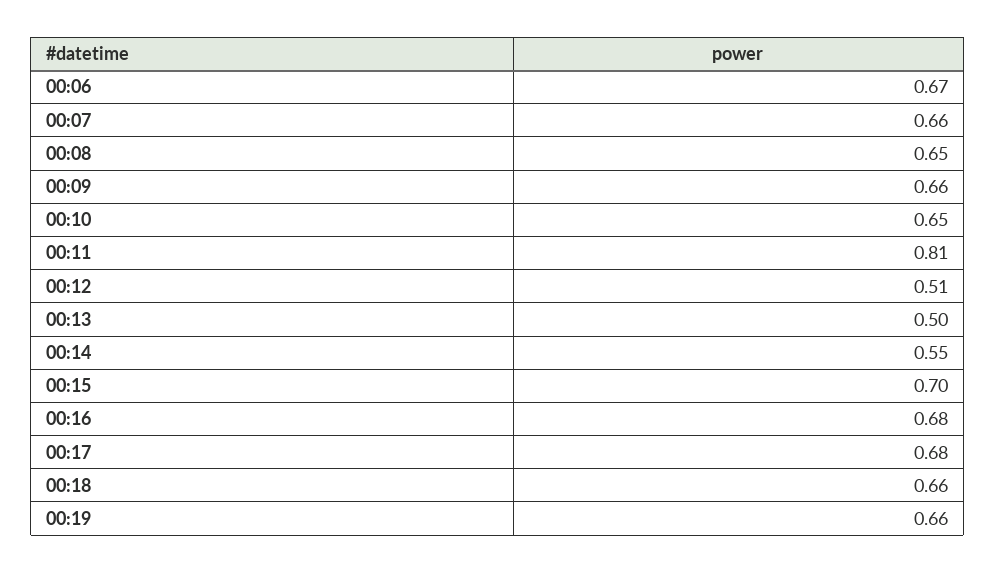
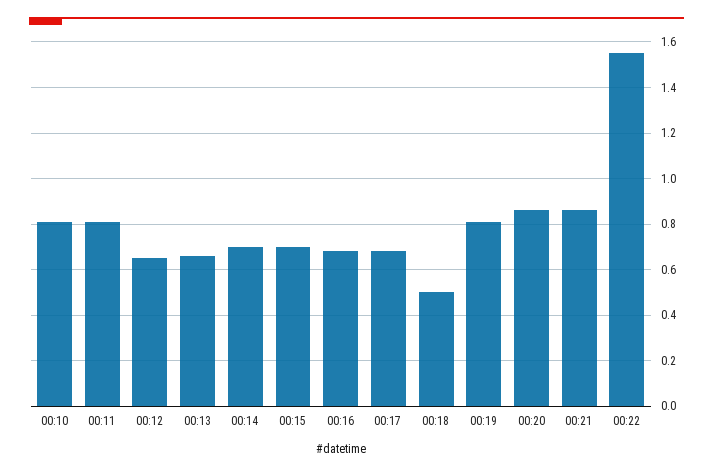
00:06: 0.67 -> none
00:07: 0.66 -> none
00:08: 0.65 -> none
00:09: 0.66 -> none
00:10: 0.65 -> 0.8
00:12: 0.51 -> 0.65
00:13: 0.5 -> 0.65
00:14: 0.55 -> 0.7
00:18: 0.66 -> 0.5
00:19: 0.66 -> 0.8
00:20: none -> 0.85
00:21: none -> 0.85
00:22: none -> 1.55

